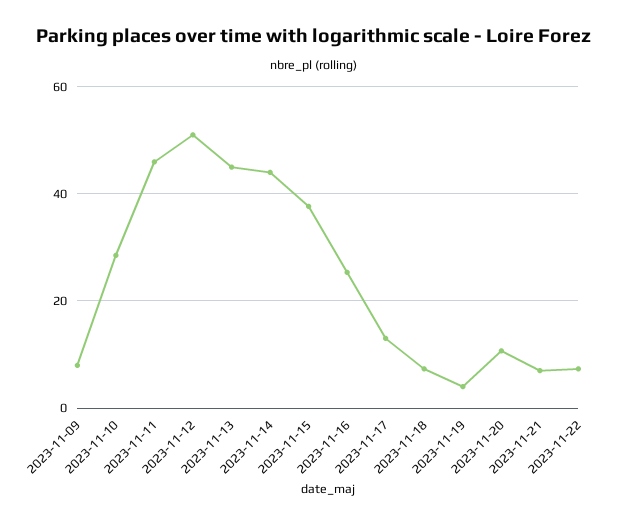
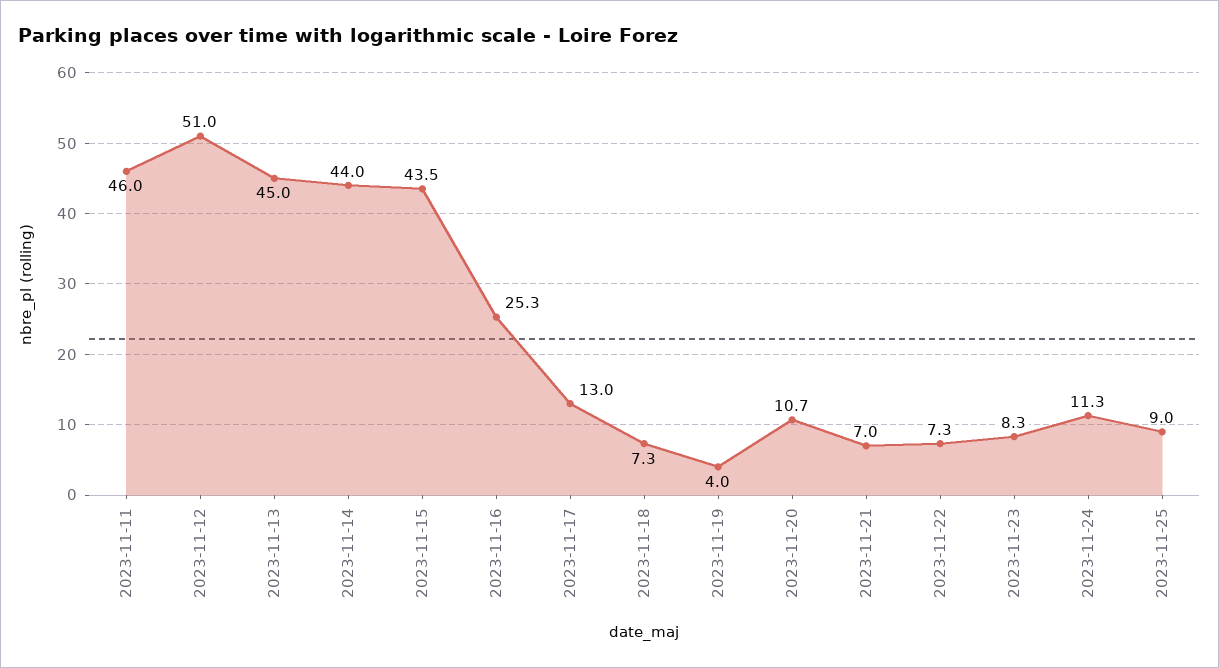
2023-11-09: 8 -> none
2023-11-10: 28 -> none
2023-11-15: 38 -> 43.5
2023-11-23: none -> 8.3
2023-11-24: none -> 11.3
2023-11-25: none -> 9

